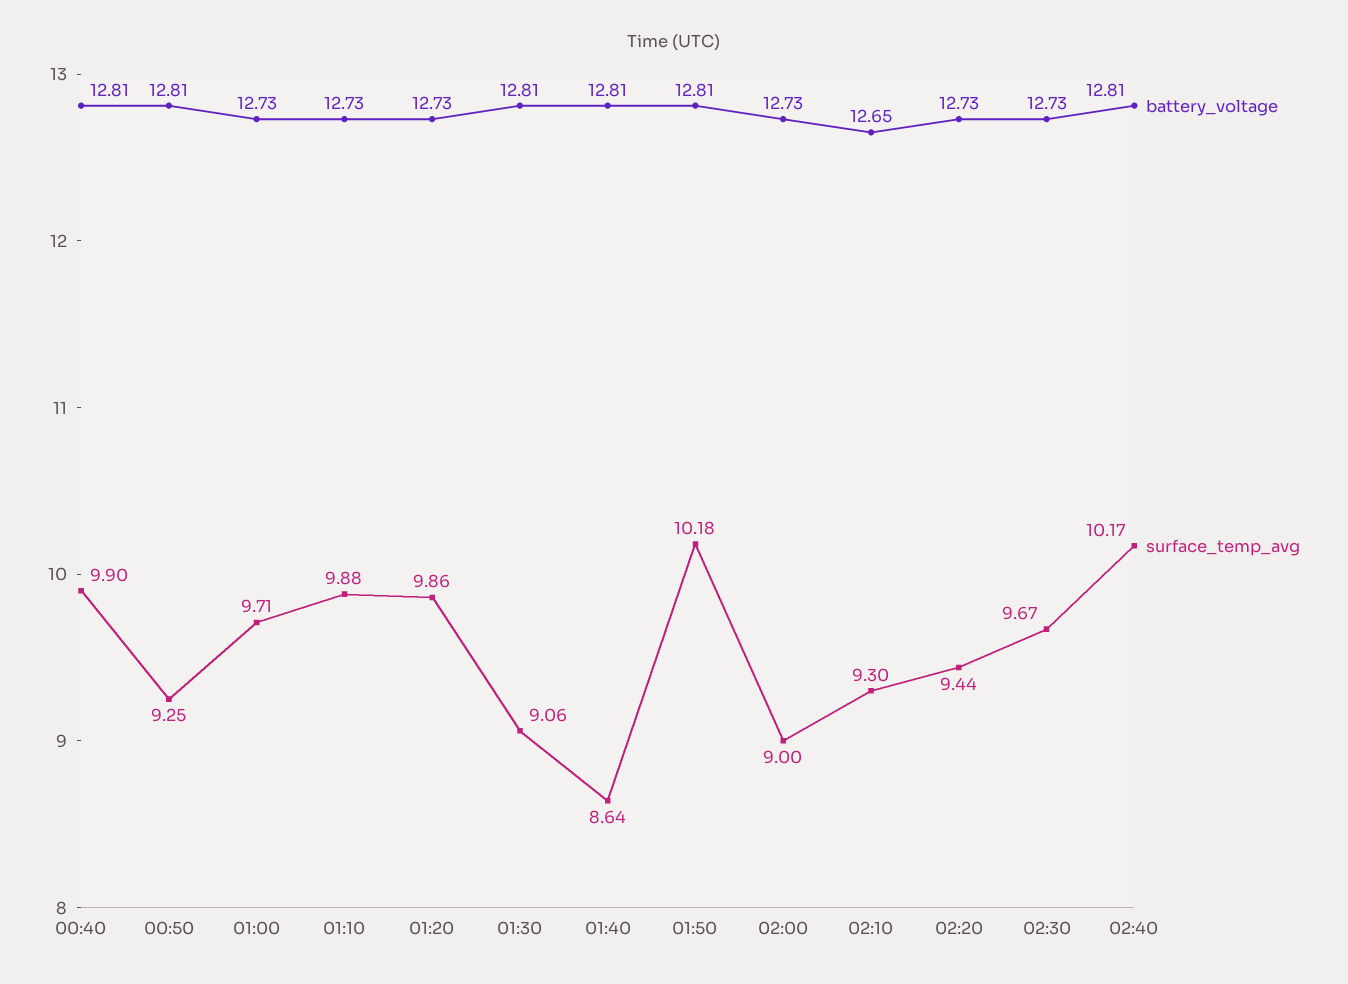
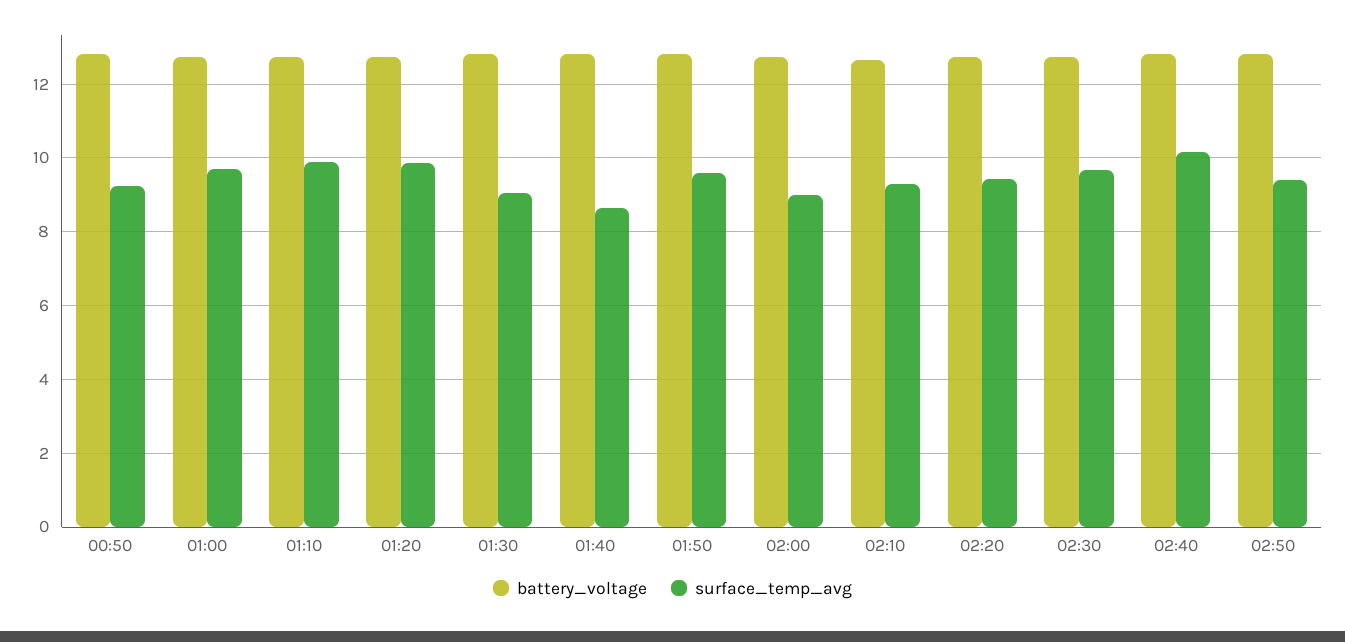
battery_voltage, 00:40: 12.81 -> none
surface_temp_avg, 00:40: 9.9 -> none
surface_temp_avg, 01:50: 10.18 -> 9.6
battery_voltage, 02:50: none -> 12.8
surface_temp_avg, 02:50: none -> 9.4

